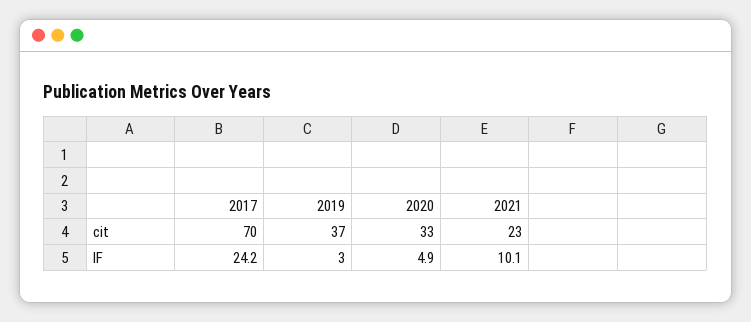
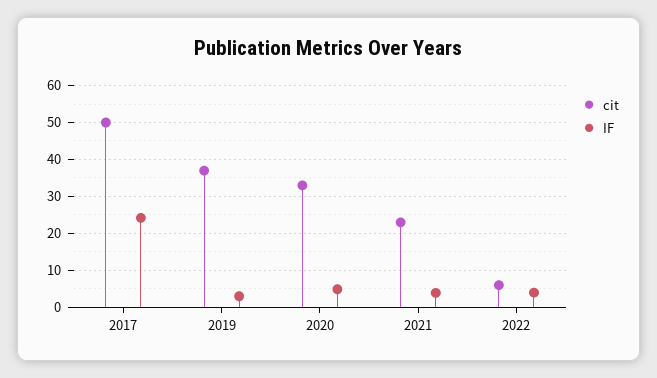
cit, 2017: 70 -> 50
IF, 2021: 10.1 -> 4
cit, 2022: none -> 6
IF, 2022: none -> 4

